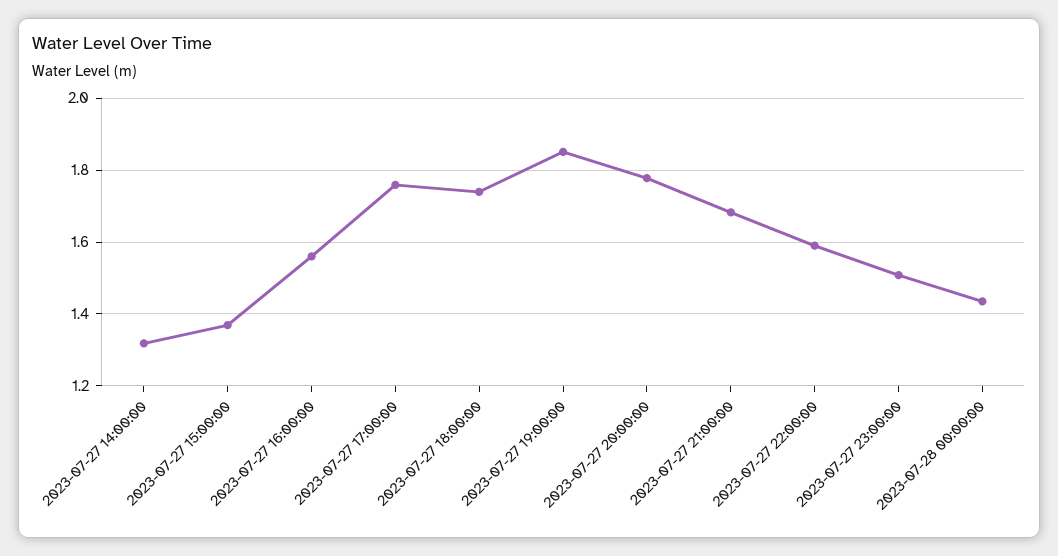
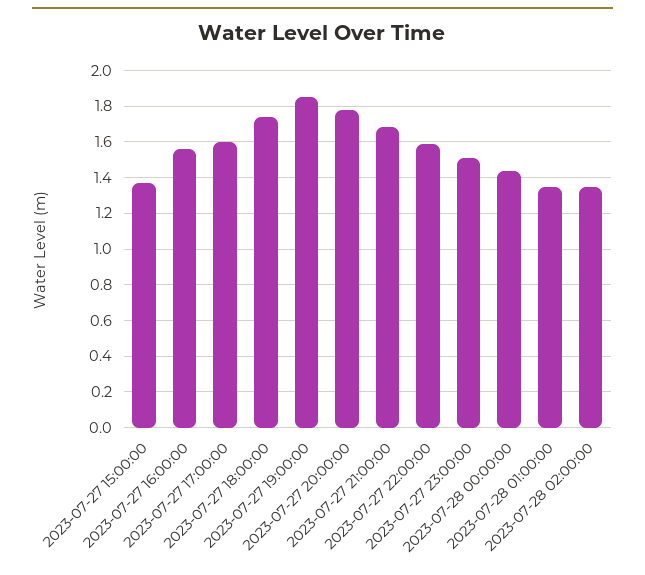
2023-07-27 14:00:00: 1.32 -> none
2023-07-27 17:00:00: 1.76 -> 1.6
2023-07-28 01:00:00: none -> 1.35
2023-07-28 02:00:00: none -> 1.35

